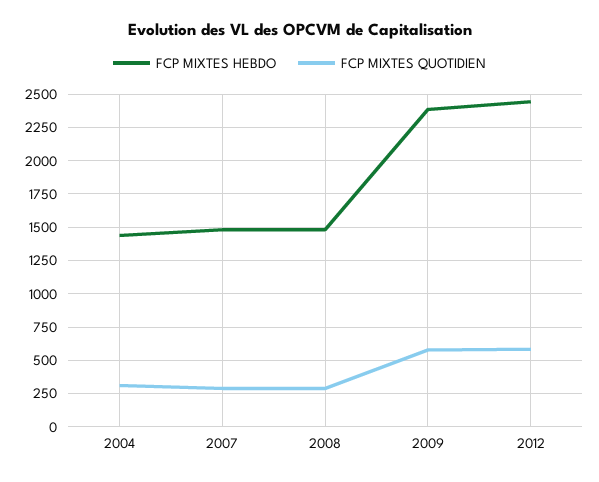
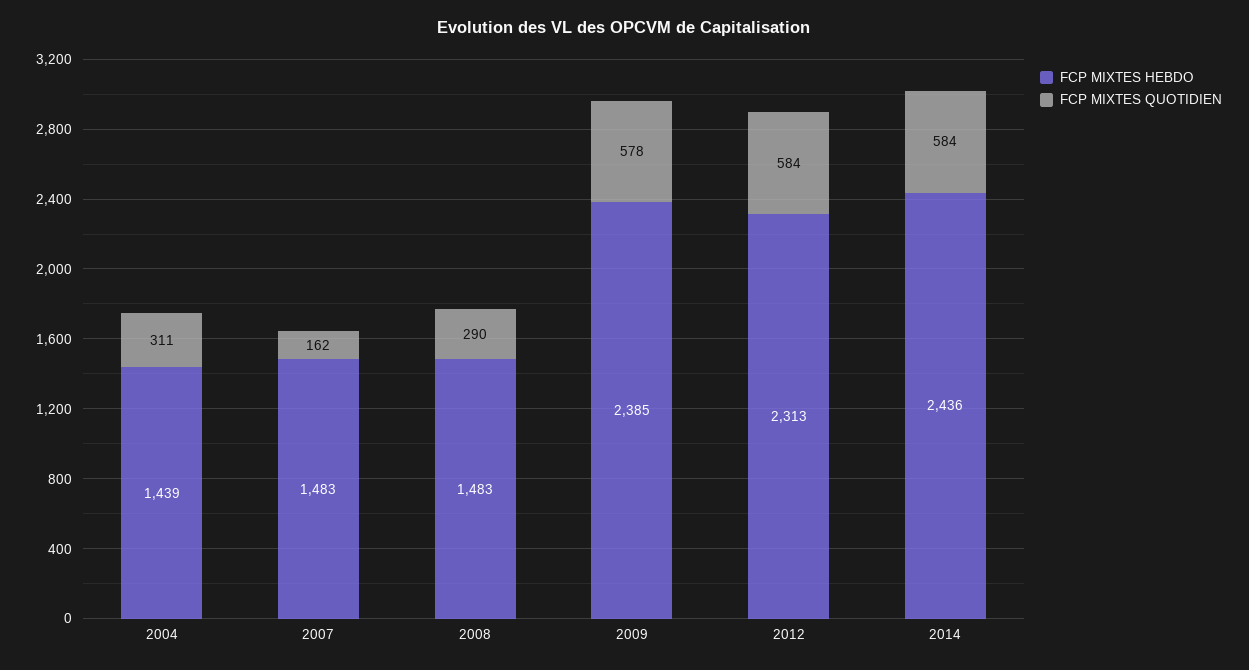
FCP MIXTES QUOTIDIEN, 2007: 300 -> 162
FCP MIXTES HEBDO, 2012: 2450 -> 2313
FCP MIXTES HEBDO, 2014: none -> 2436
FCP MIXTES QUOTIDIEN, 2014: none -> 584

